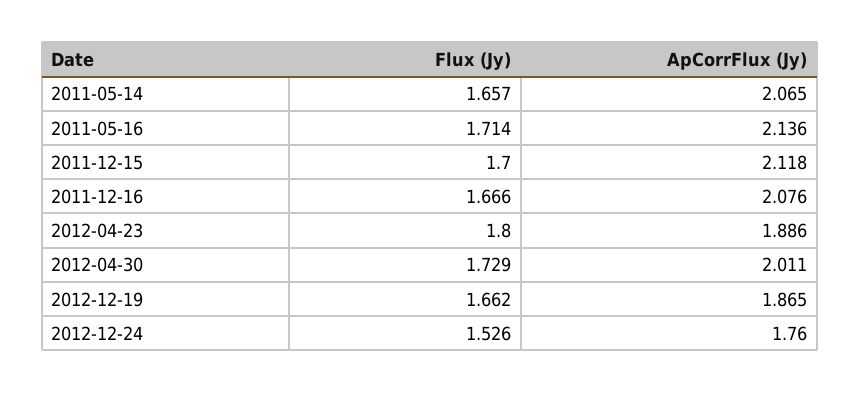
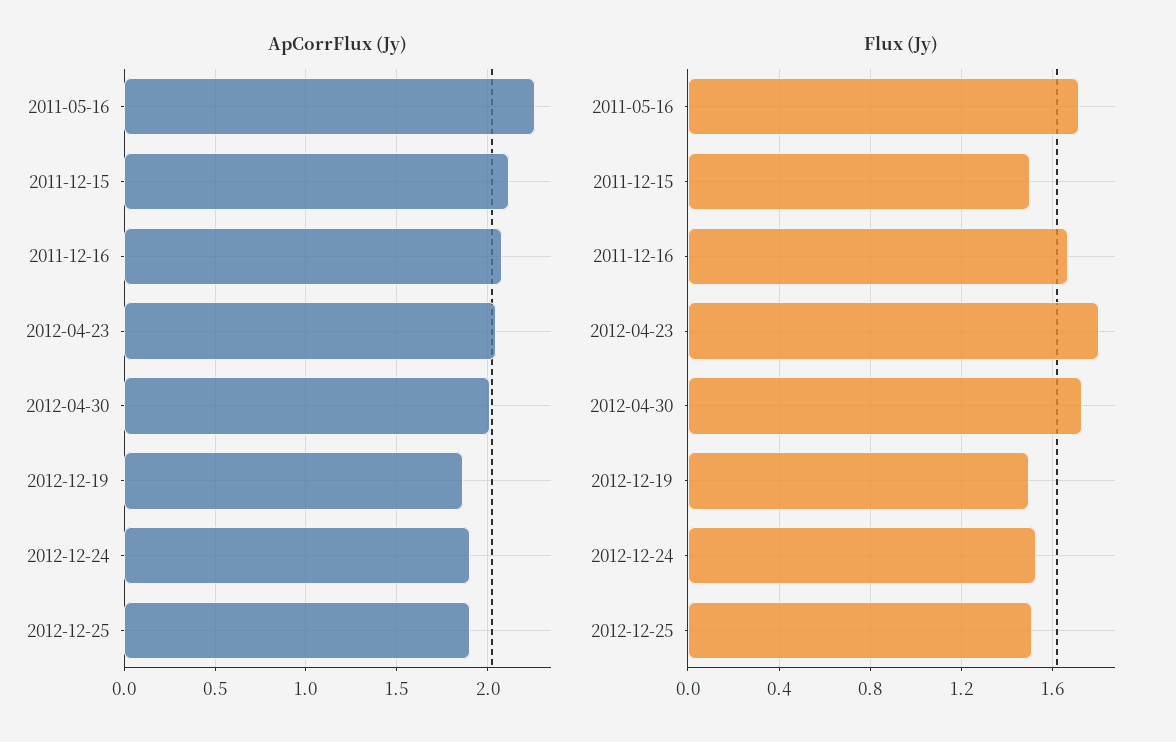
Flux (Jy), 2011-05-14: 1.657 -> none
ApCorrFlux (Jy), 2011-05-14: 2.065 -> none
ApCorrFlux (Jy), 2011-05-16: 2.136 -> 2.25
Flux (Jy), 2011-12-15: 1.7 -> 1.5
ApCorrFlux (Jy), 2012-04-23: 1.886 -> 2.05
Flux (Jy), 2012-12-19: 1.662 -> 1.5
ApCorrFlux (Jy), 2012-12-24: 1.76 -> 1.9
ApCorrFlux (Jy), 2012-12-25: none -> 1.9
Flux (Jy), 2012-12-25: none -> 1.5

